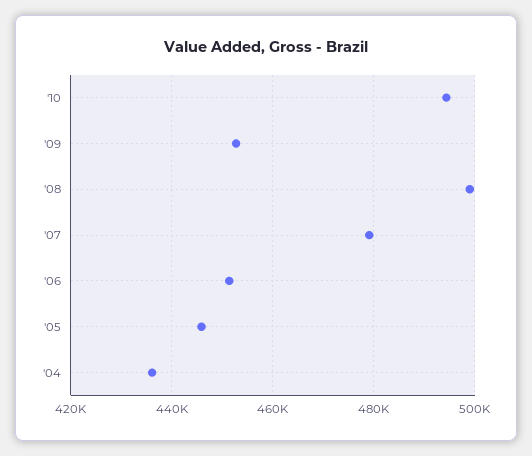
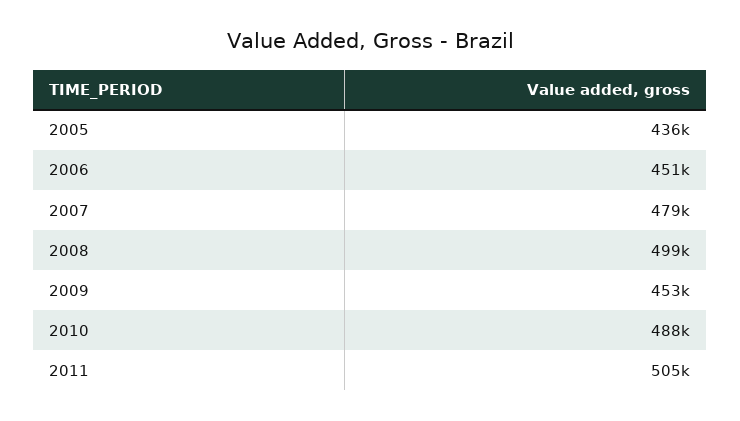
'10: 494000 -> 488000
'05: 446000 -> 436000
'04: 436000 -> none
2011: none -> 505000

